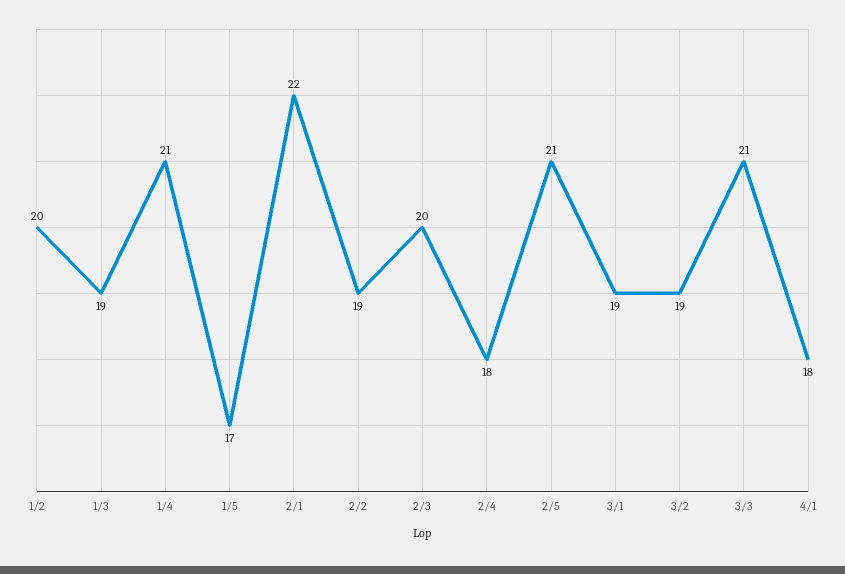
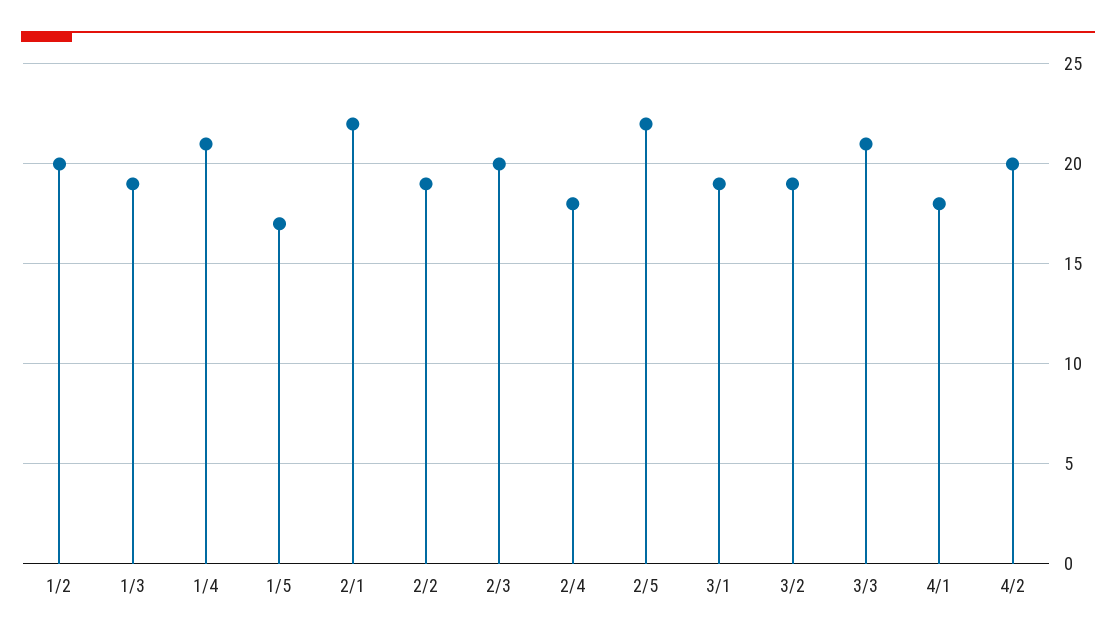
2/5: 21 -> 22
4/2: none -> 20

